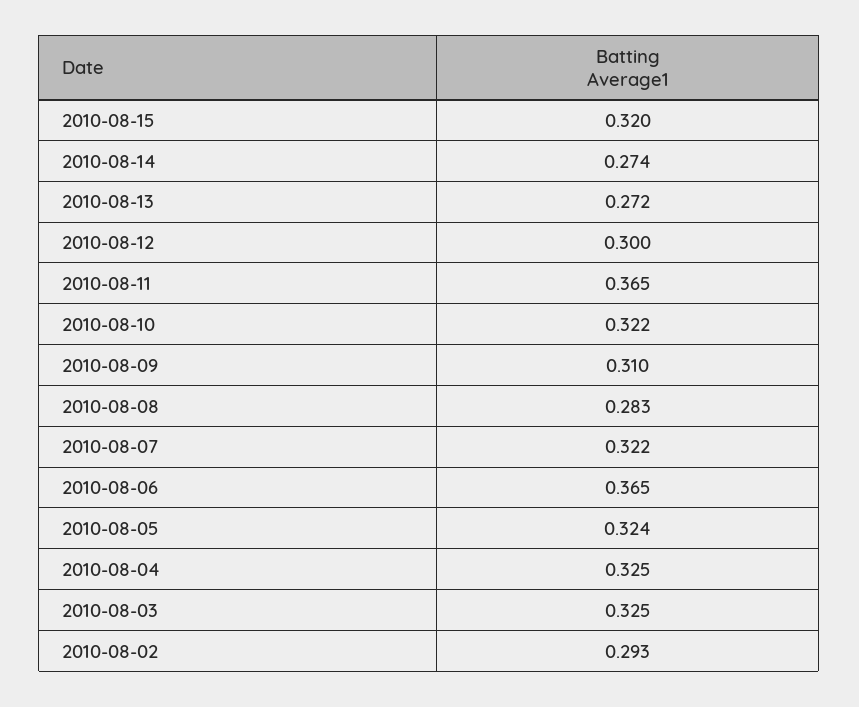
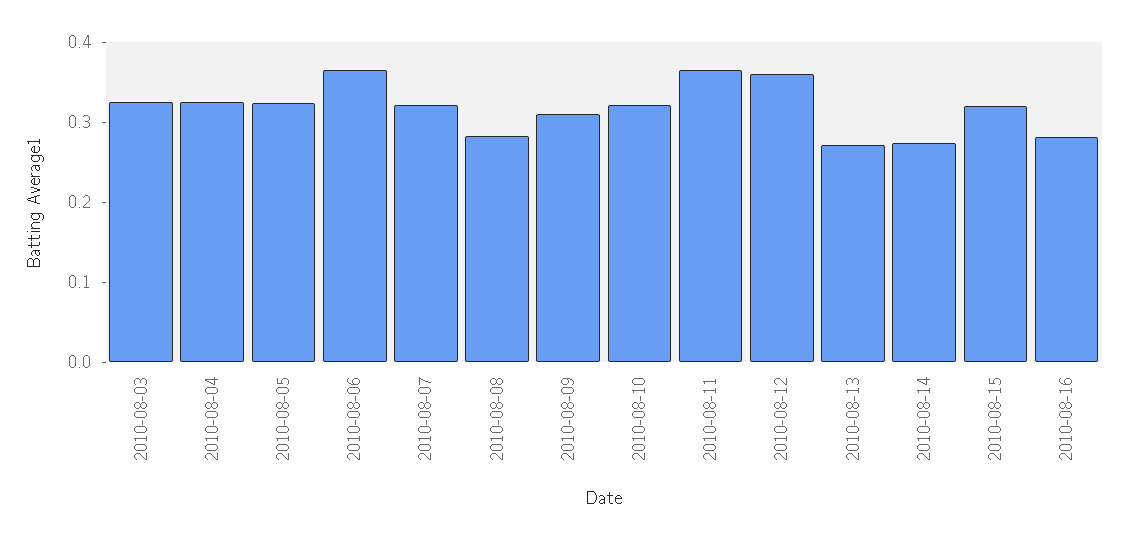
2010-08-12: 0.3 -> 0.36
2010-08-02: 0.293 -> none
2010-08-16: none -> 0.28

